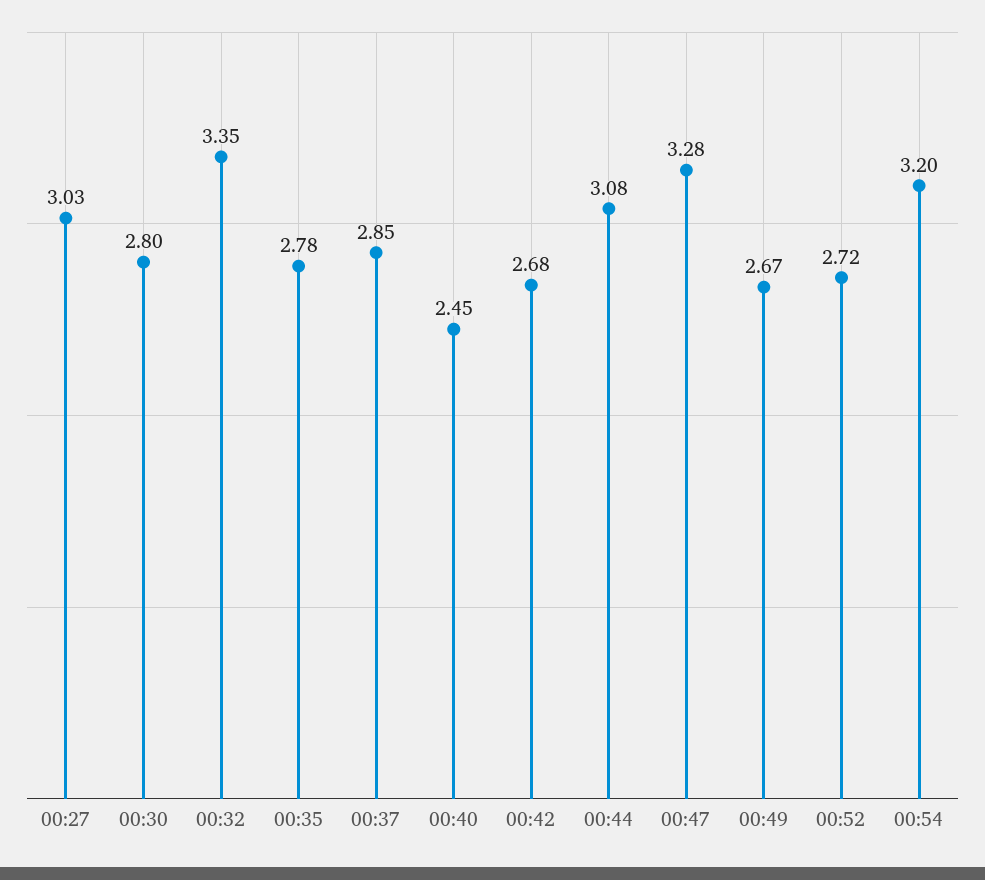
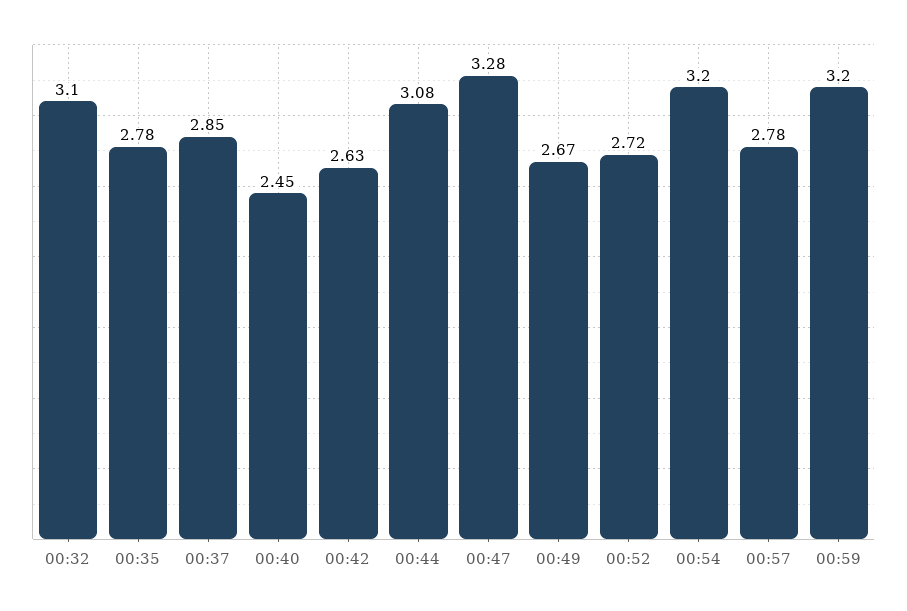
00:27: 3.03 -> none
00:30: 2.8 -> none
00:32: 3.35 -> 3.1
00:42: 2.68 -> 2.63
00:57: none -> 2.78
00:59: none -> 3.2

